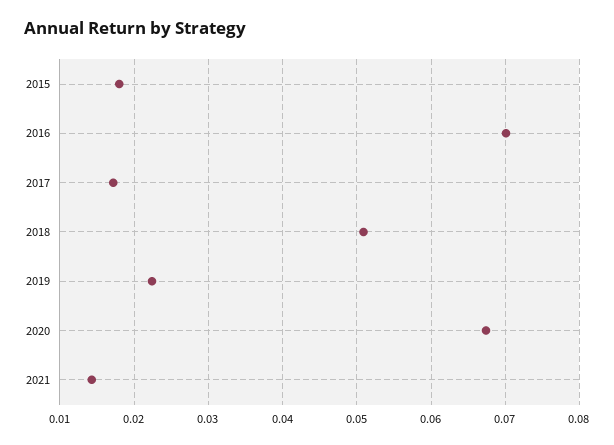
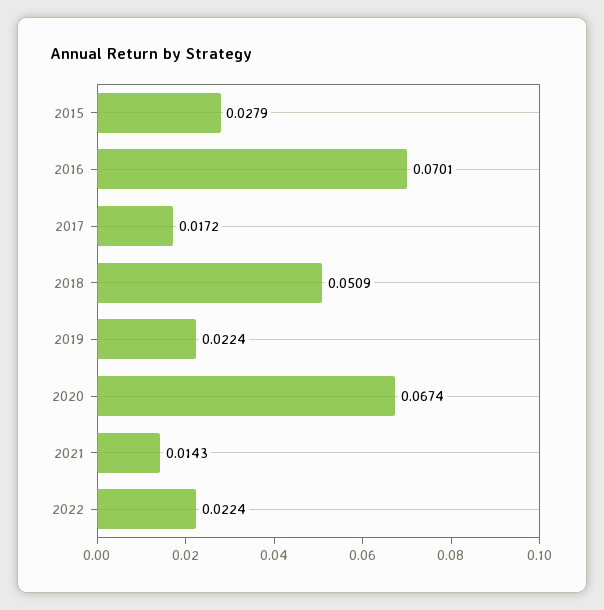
2015: 0.018 -> 0.0279
2022: none -> 0.0224

